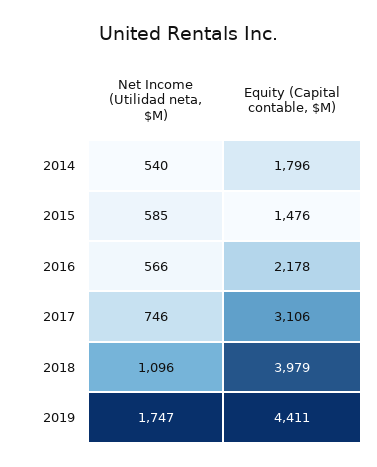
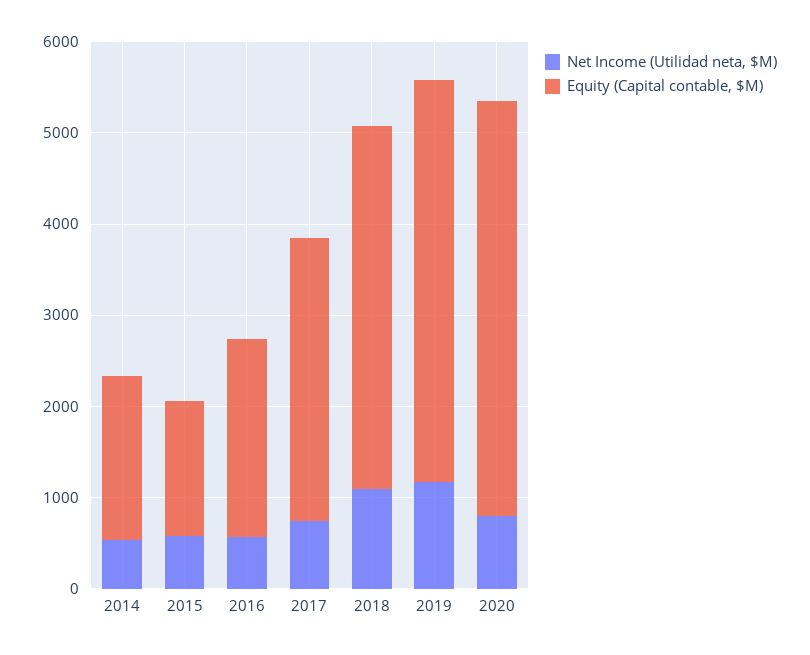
Net Income (Utilidad neta, $M), 2019: 1747 -> 1200
Net Income (Utilidad neta, $M), 2020: none -> 800
Equity (Capital contable, $M), 2020: none -> 4600

